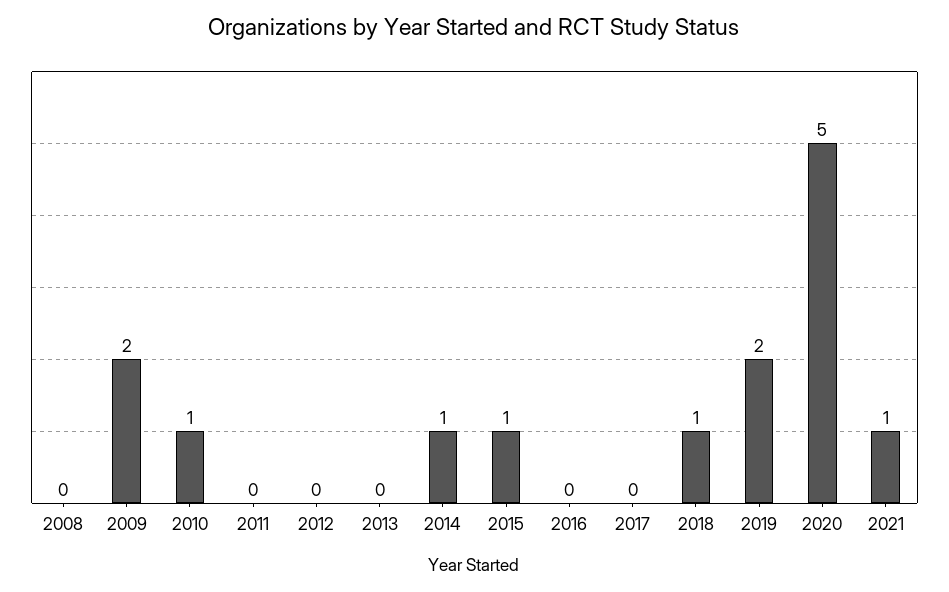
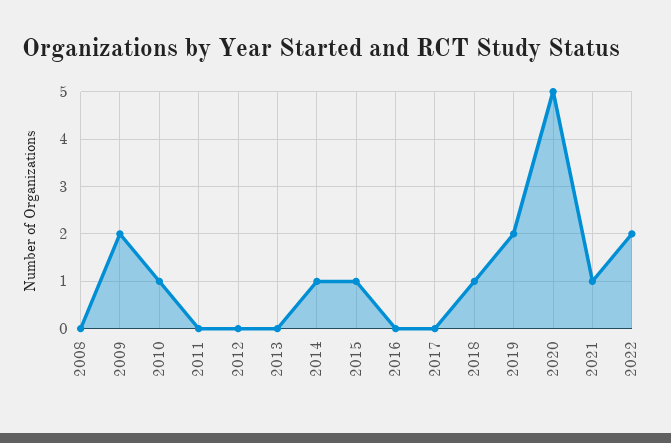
2022: none -> 2

